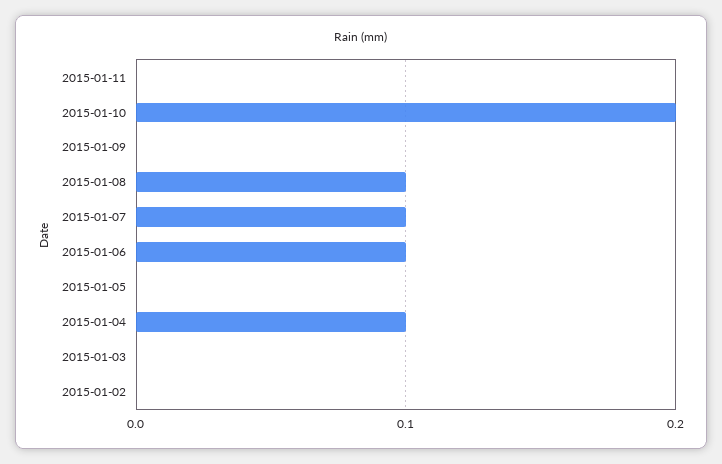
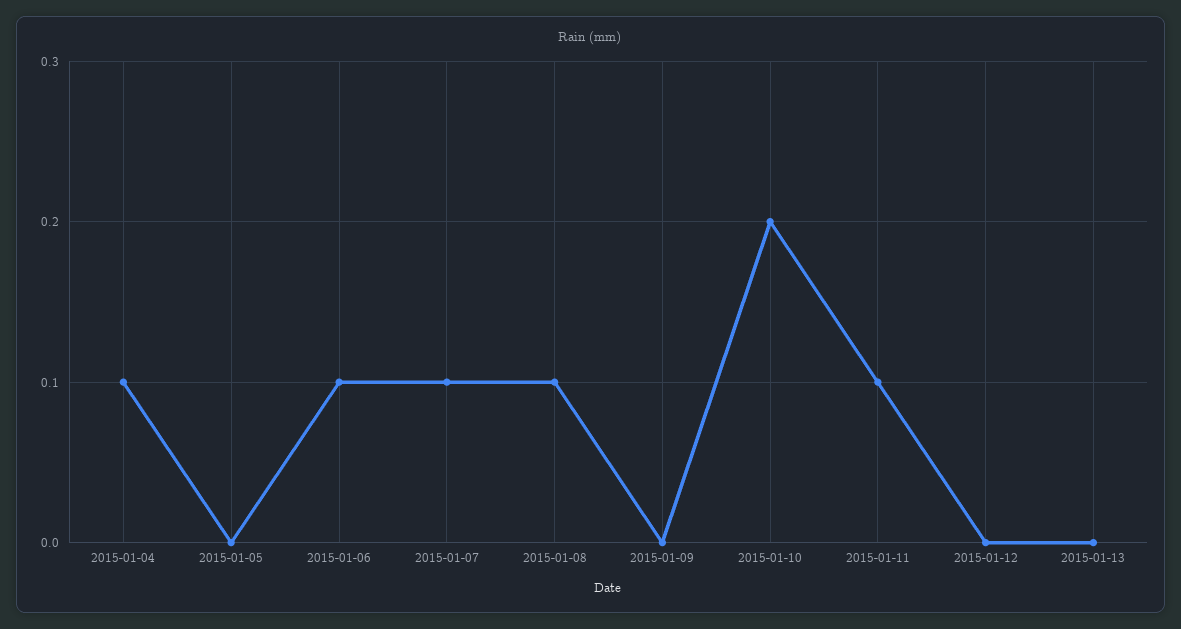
2015-01-11: 0 -> 0.1
2015-01-03: 0 -> none
2015-01-02: 0 -> none
2015-01-12: none -> 0
2015-01-13: none -> 0

